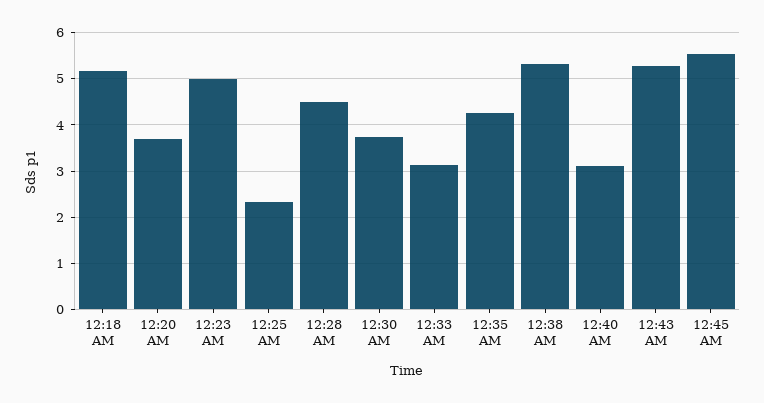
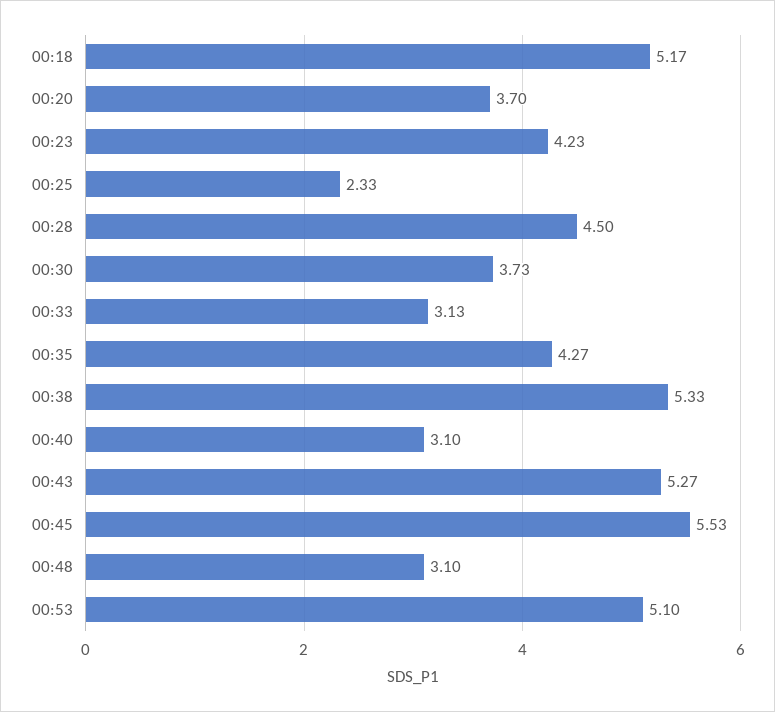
12:23 AM: 5 -> 4.23
00:48: none -> 3.1
00:53: none -> 5.1

